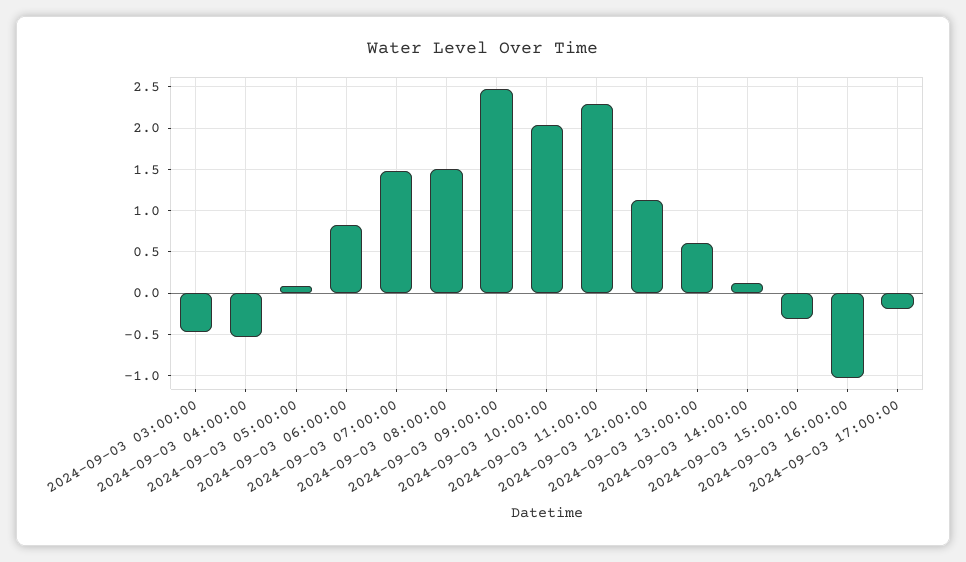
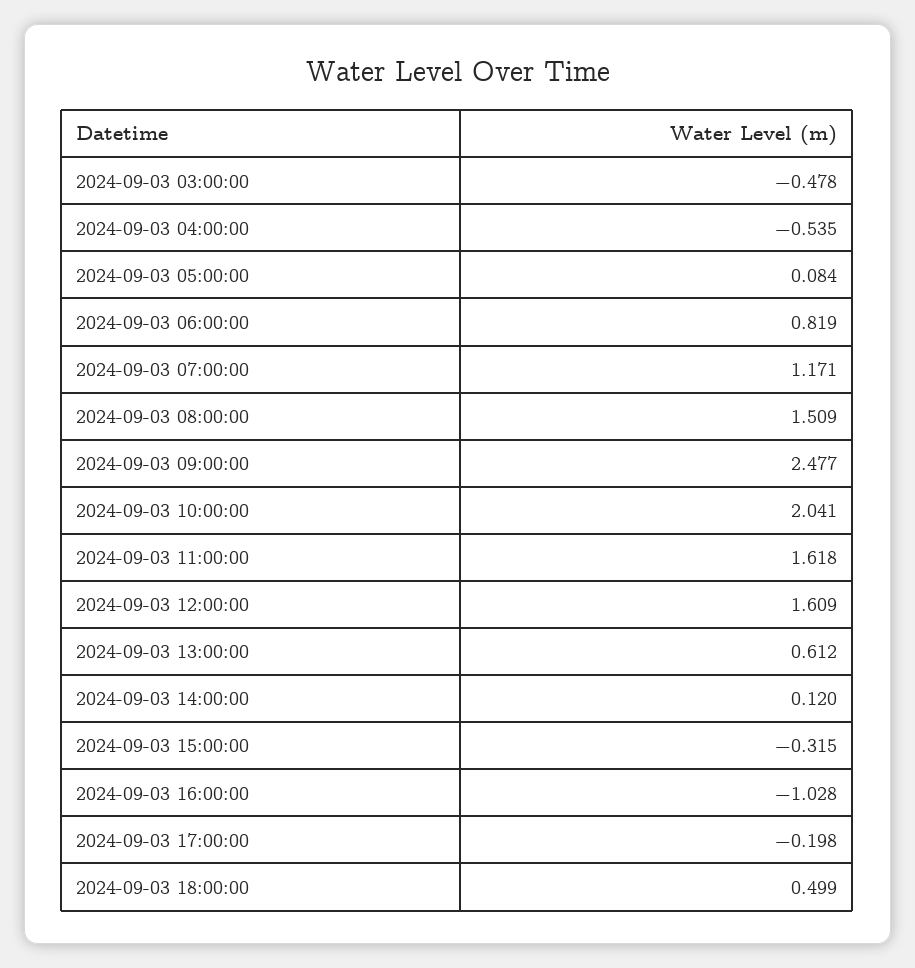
2024-09-03 07:00:00: 1.5 -> 1.171
2024-09-03 11:00:00: 2.3 -> 1.618
2024-09-03 12:00:00: 1.1 -> 1.609
2024-09-03 18:00:00: none -> 0.499

